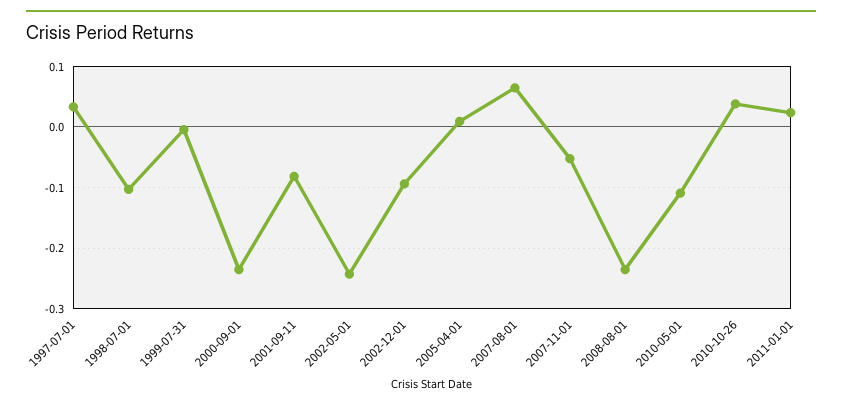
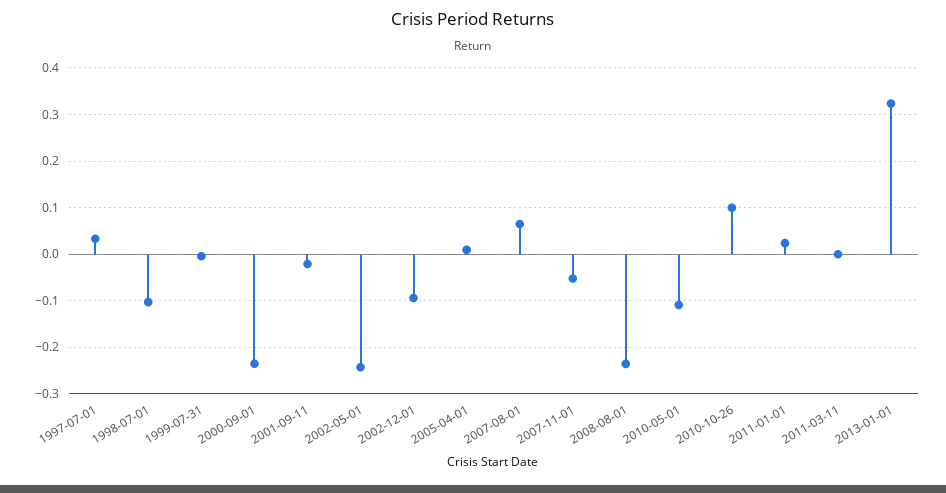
2001-09-11: -0.08 -> -0.02
2010-10-26: 0.04 -> 0.1
2011-03-11: none -> 0
2013-01-01: none -> 0.32

